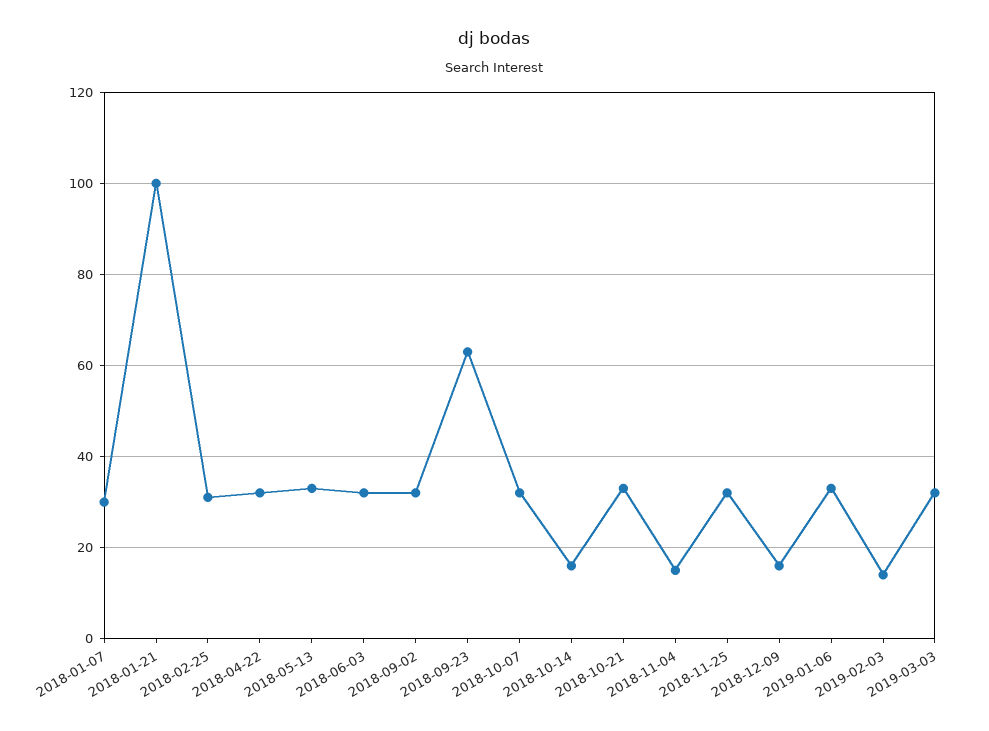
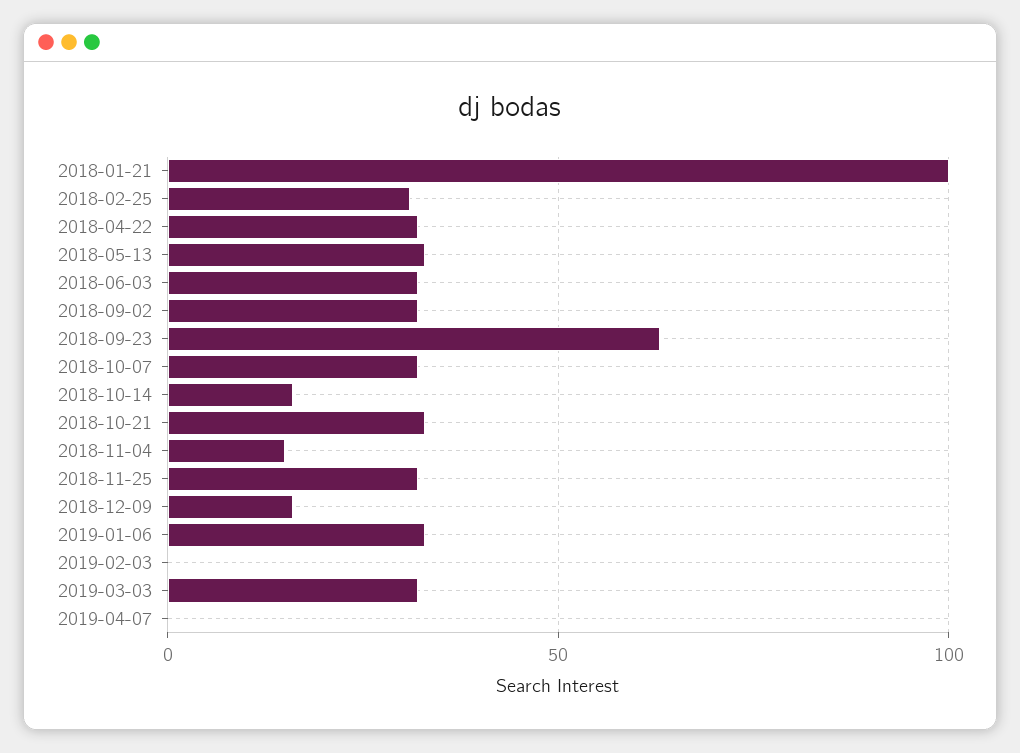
2018-01-07: 30 -> none
2019-02-03: 15 -> 0
2019-04-07: none -> 0

